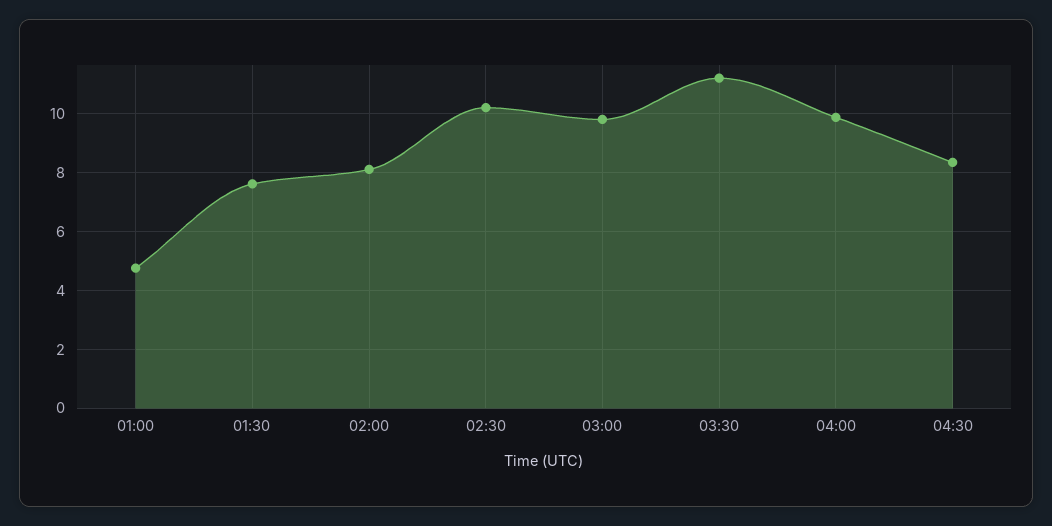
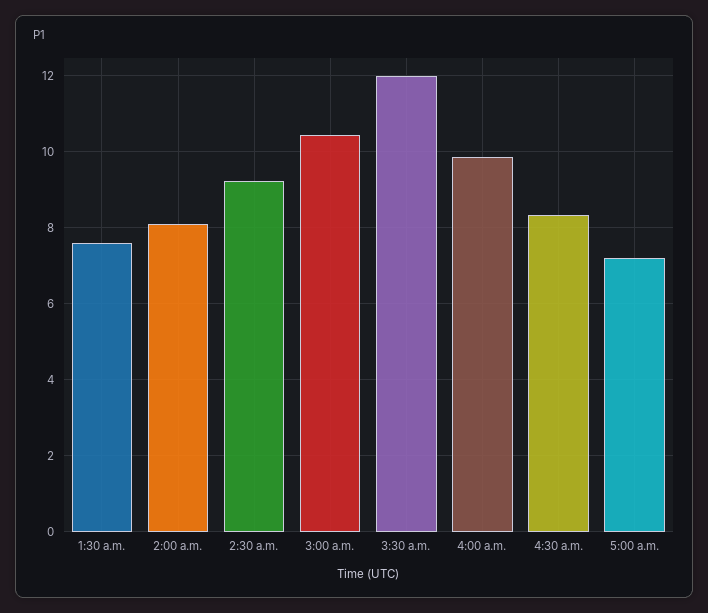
01:00: 4.75 -> none
02:30: 10.25 -> 9.2
03:00: 9.75 -> 10.4
03:30: 11.25 -> 12
5:00 a.m.: none -> 7.2

